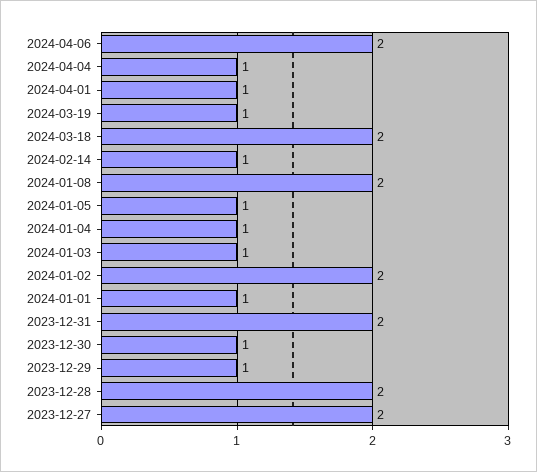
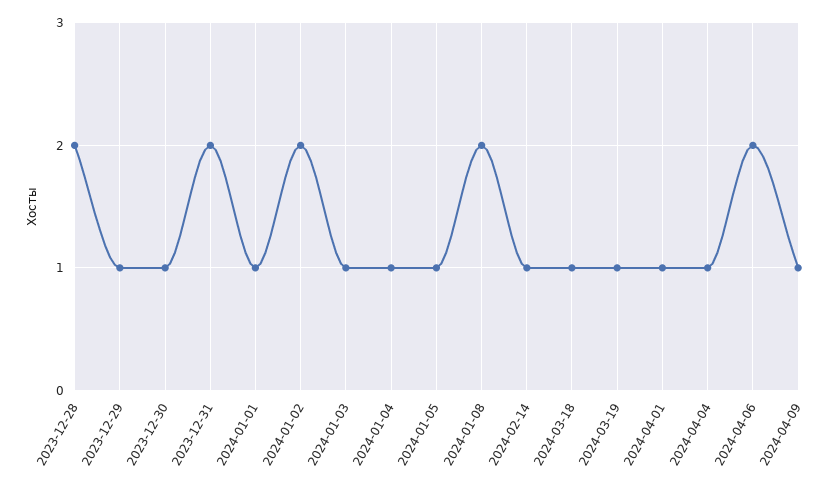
2024-03-18: 2 -> 1
2023-12-27: 2 -> none
2024-04-09: none -> 1

